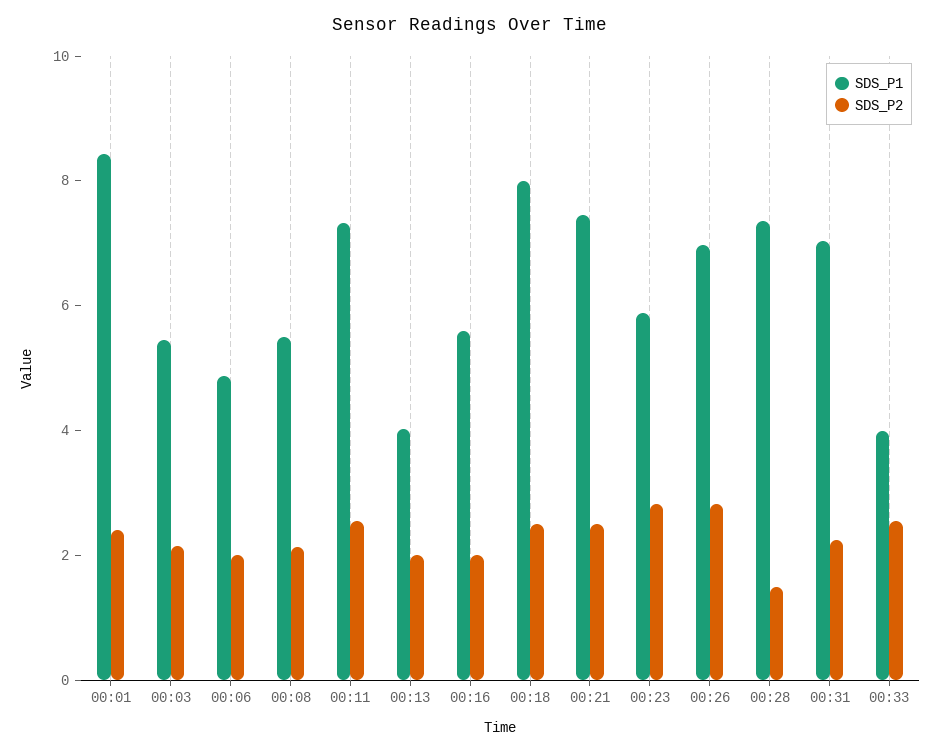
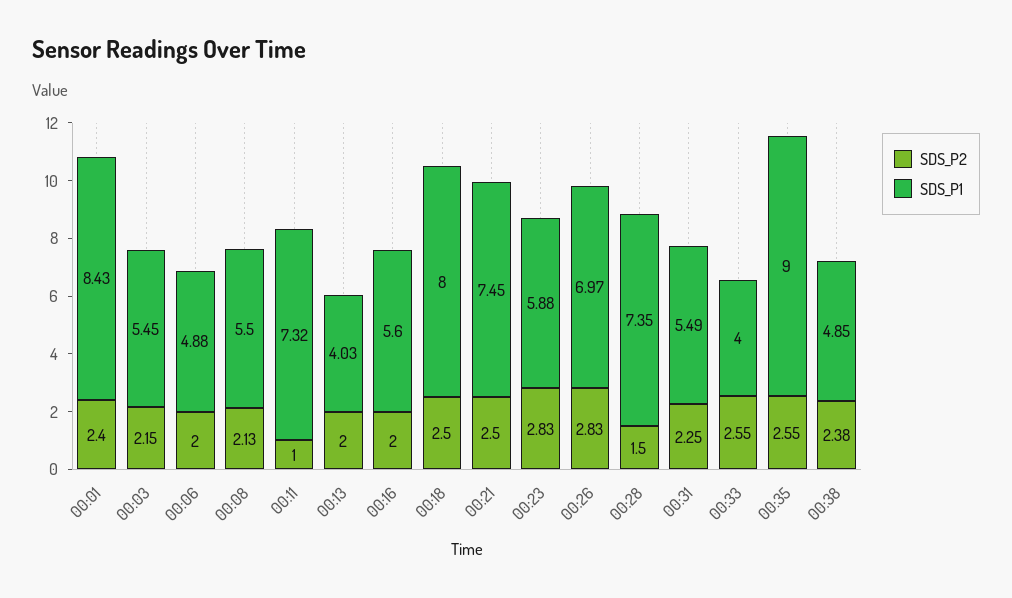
SDS_P2, 00:11: 2.5 -> 1
SDS_P1, 00:31: 7 -> 5.49
SDS_P2, 00:35: none -> 2.55
SDS_P1, 00:35: none -> 9
SDS_P2, 00:38: none -> 2.38
SDS_P1, 00:38: none -> 4.85

